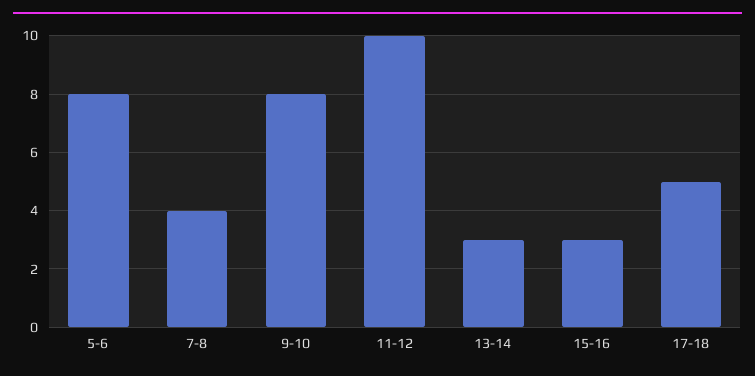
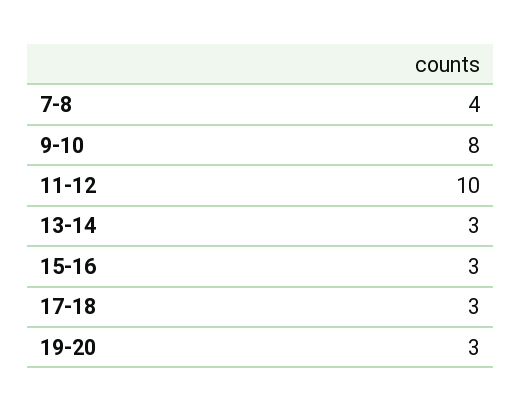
5-6: 8 -> none
17-18: 5 -> 3
19-20: none -> 3

